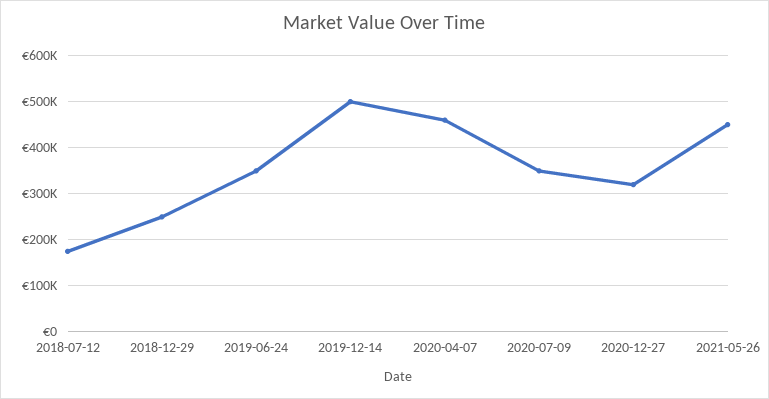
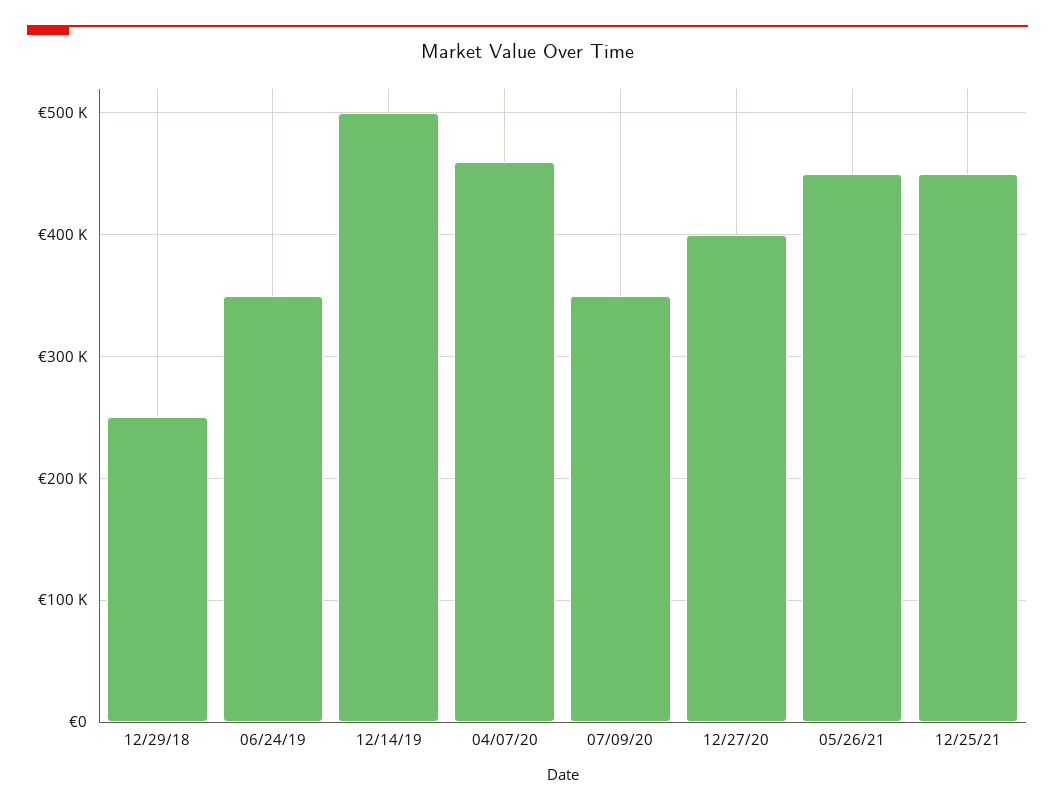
2018-07-12: 180000 -> none
2020-12-27: 320000 -> 400000
12/25/21: none -> 450000

